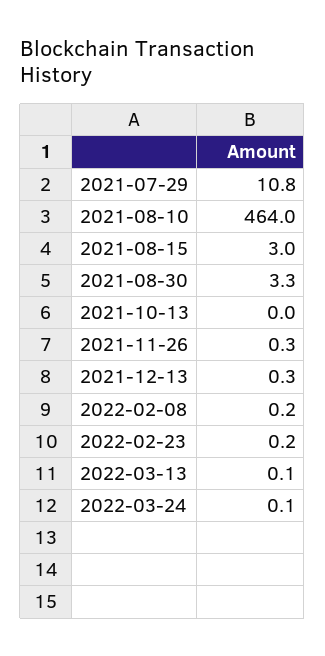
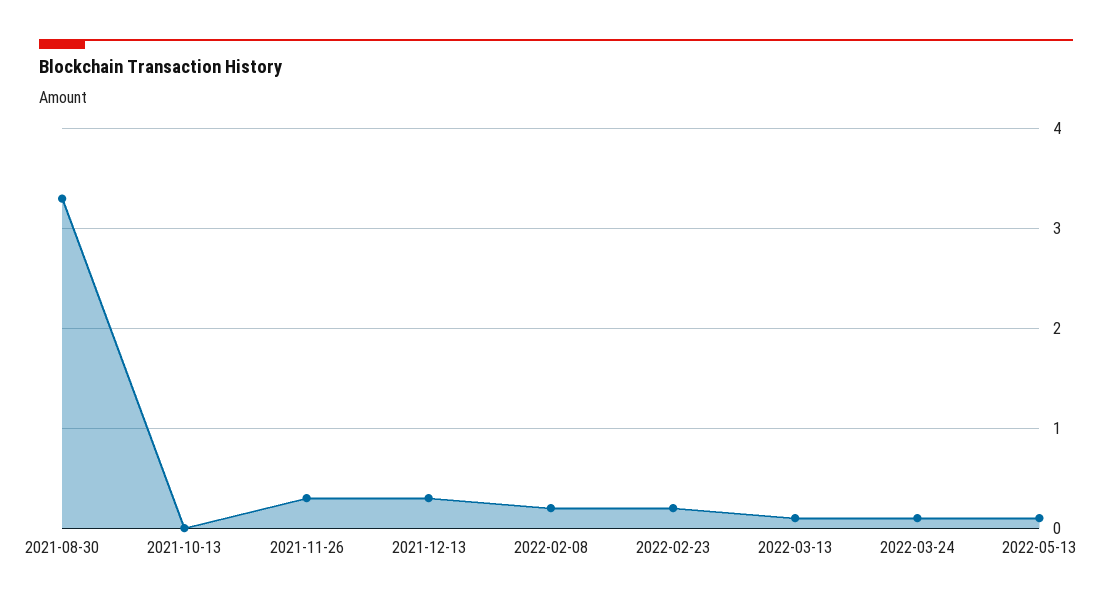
2021-07-29: 10.8 -> none
2021-08-10: 464 -> none
2021-08-15: 3 -> none
2022-05-13: none -> 0.1

